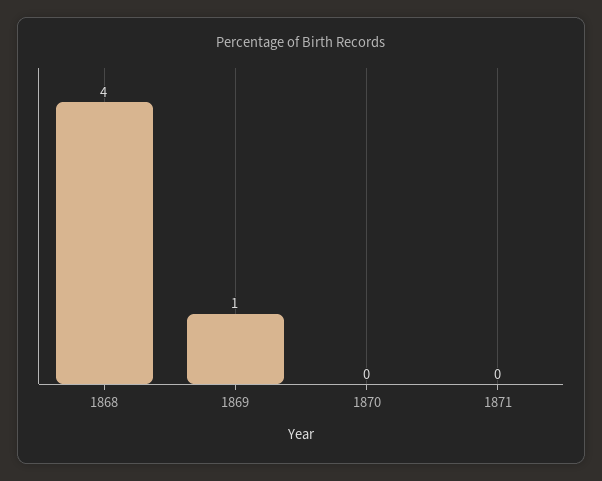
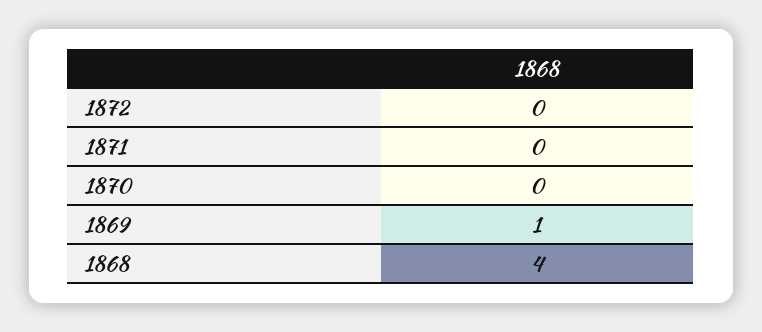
1872: none -> 0

